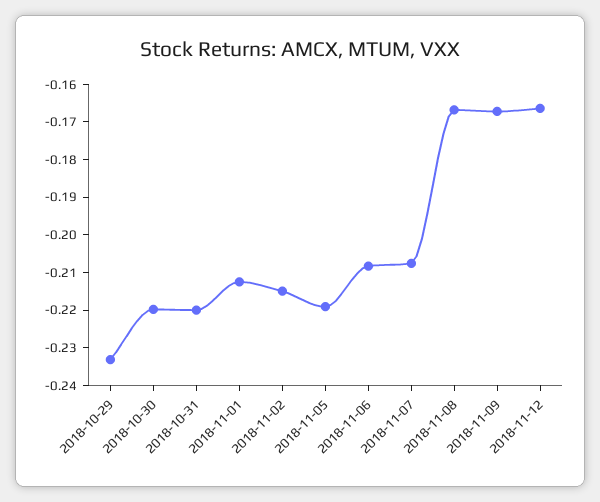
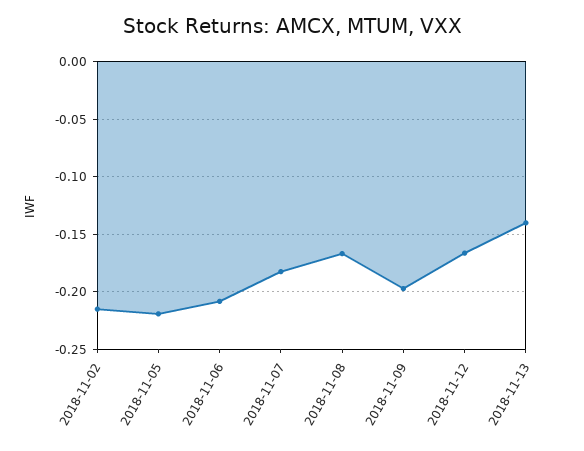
2018-10-29: -0.2325 -> none
2018-10-30: -0.22 -> none
2018-10-31: -0.22 -> none
2018-11-01: -0.2125 -> none
2018-11-07: -0.2075 -> -0.18
2018-11-09: -0.1675 -> -0.2
2018-11-13: none -> -0.14

